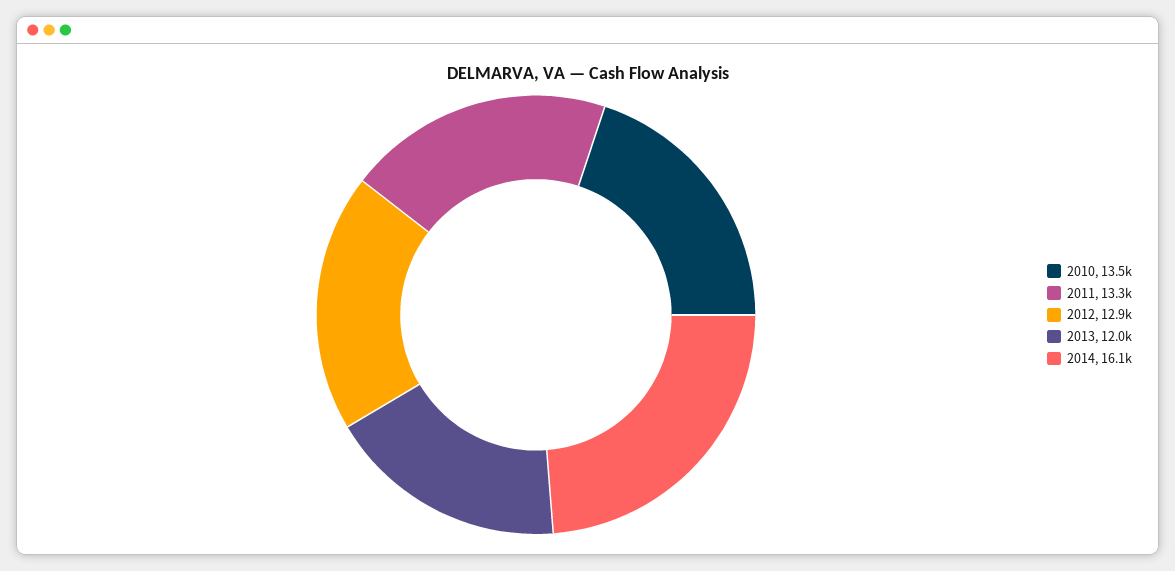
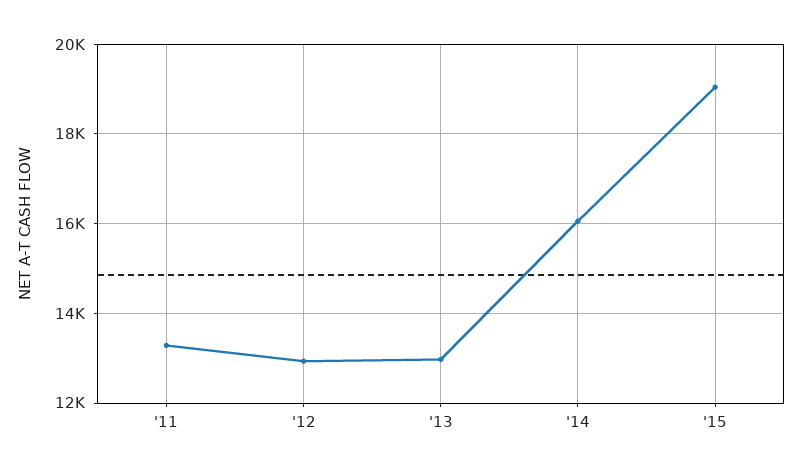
2010: 13500 -> none
2013: 12000 -> 13000
'15: none -> 19000

